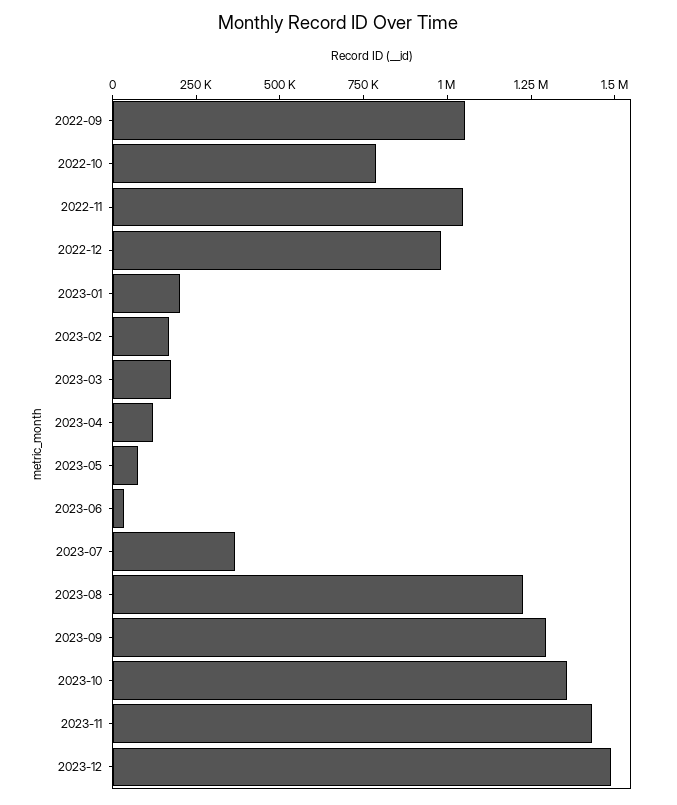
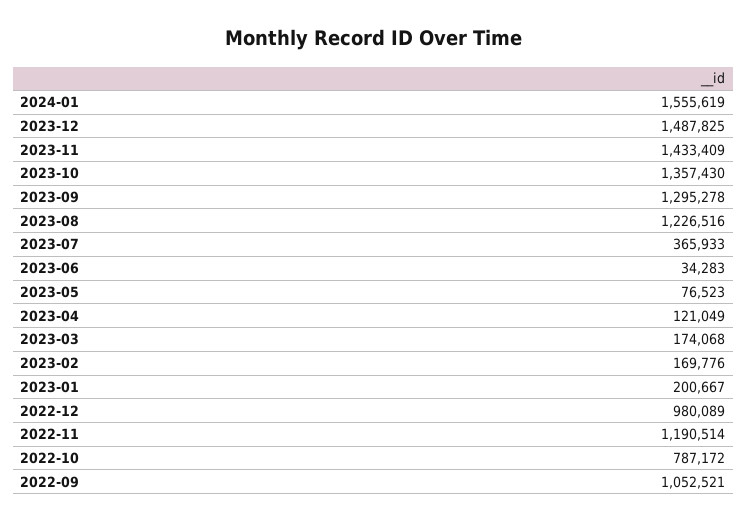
2022-11: 1050000 -> 1190514
2024-01: none -> 1555619

